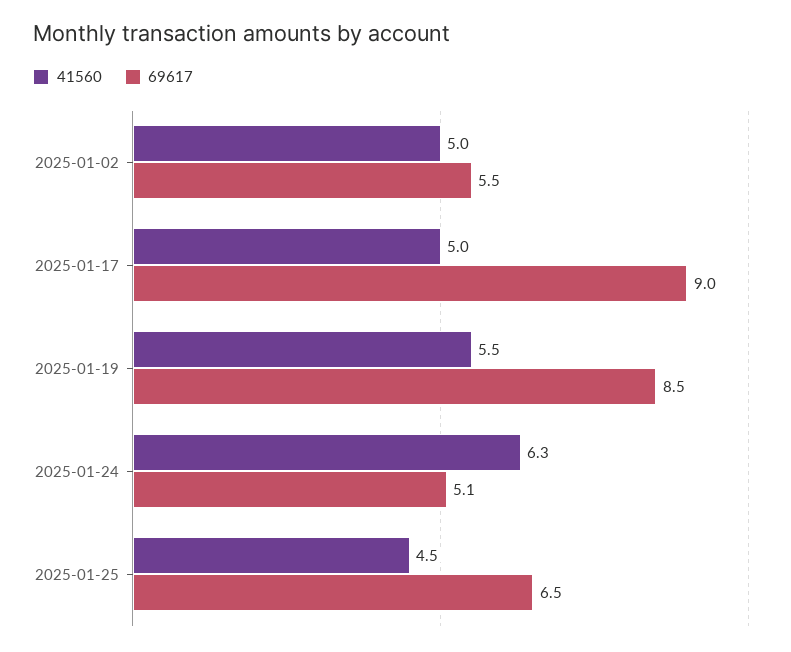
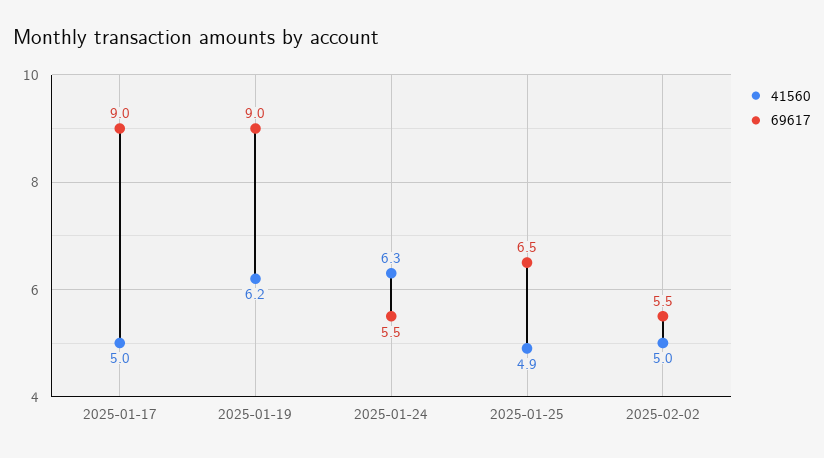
41560, 2025-01-02: 5 -> none
69617, 2025-01-02: 5.5 -> none
41560, 2025-01-19: 5.5 -> 6.2
69617, 2025-01-19: 8.5 -> 9
69617, 2025-01-24: 5.1 -> 5.5
41560, 2025-01-25: 4.5 -> 4.9
41560, 2025-02-02: none -> 5
69617, 2025-02-02: none -> 5.5

